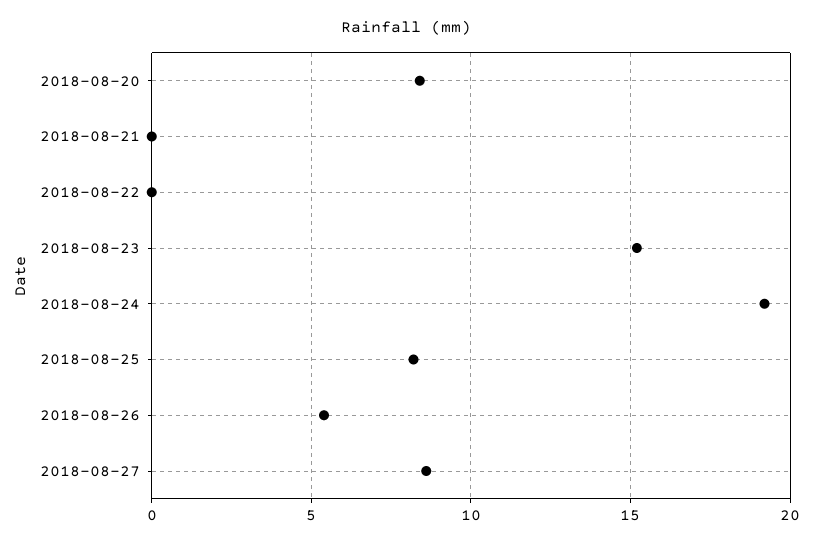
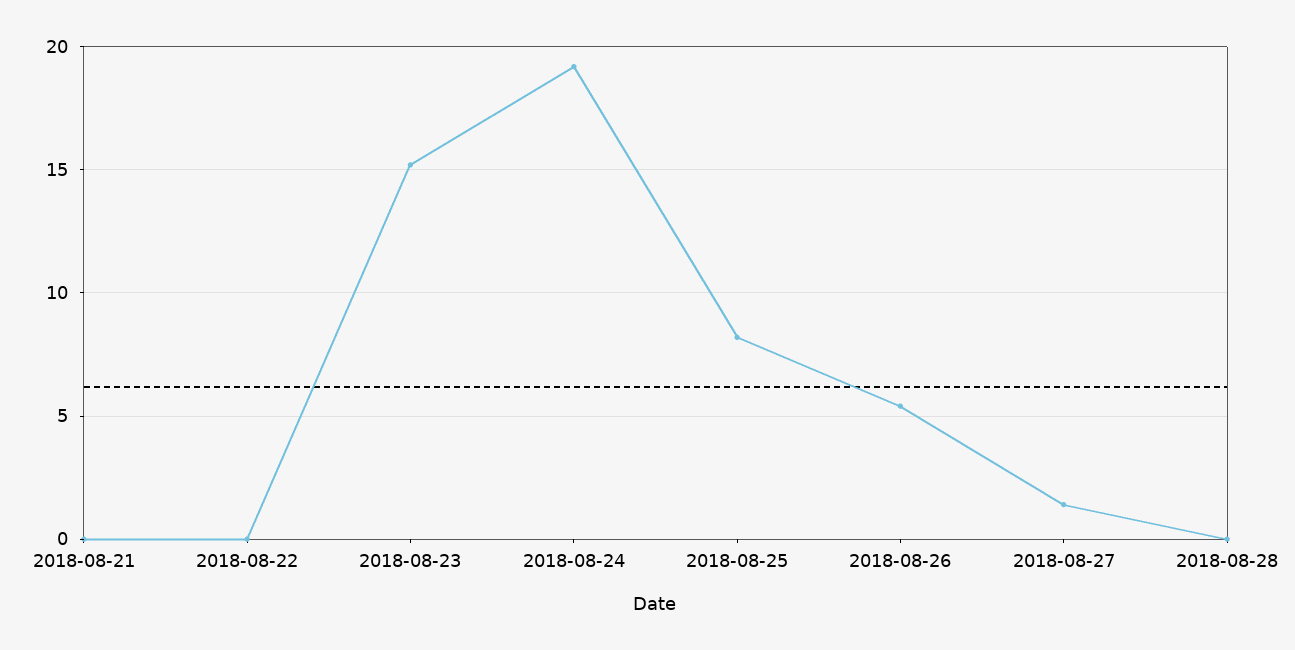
2018-08-20: 8.5 -> none
2018-08-27: 8.5 -> 1.5
2018-08-28: none -> 0

